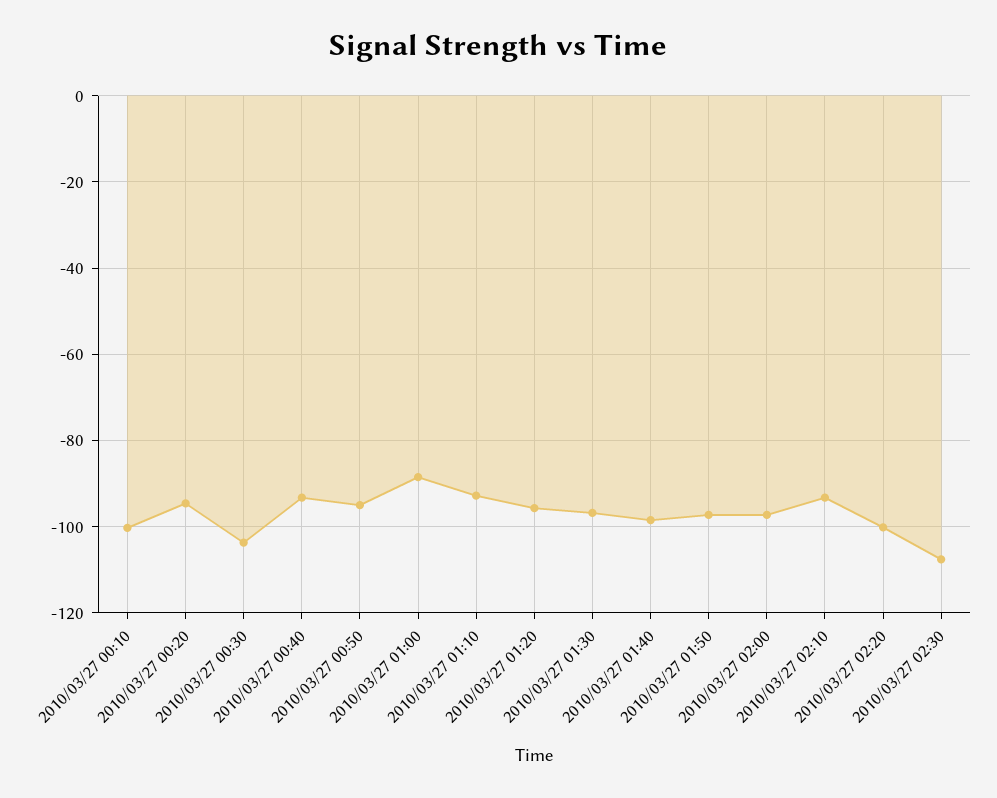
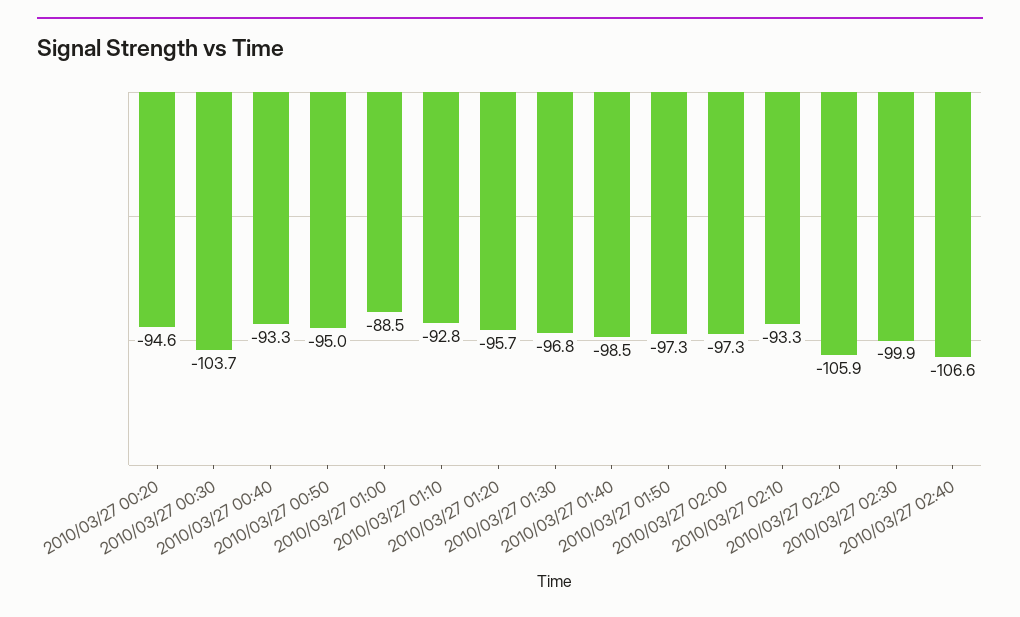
2010/03/27 00:10: -100 -> none
2010/03/27 02:20: -100 -> -105.9
2010/03/27 02:30: -108 -> -99.9
2010/03/27 02:40: none -> -106.6

